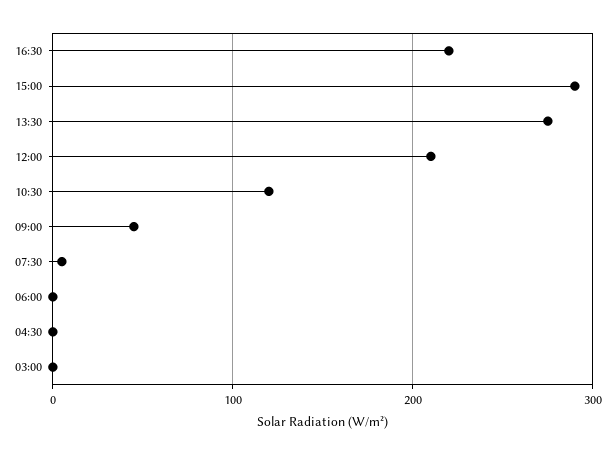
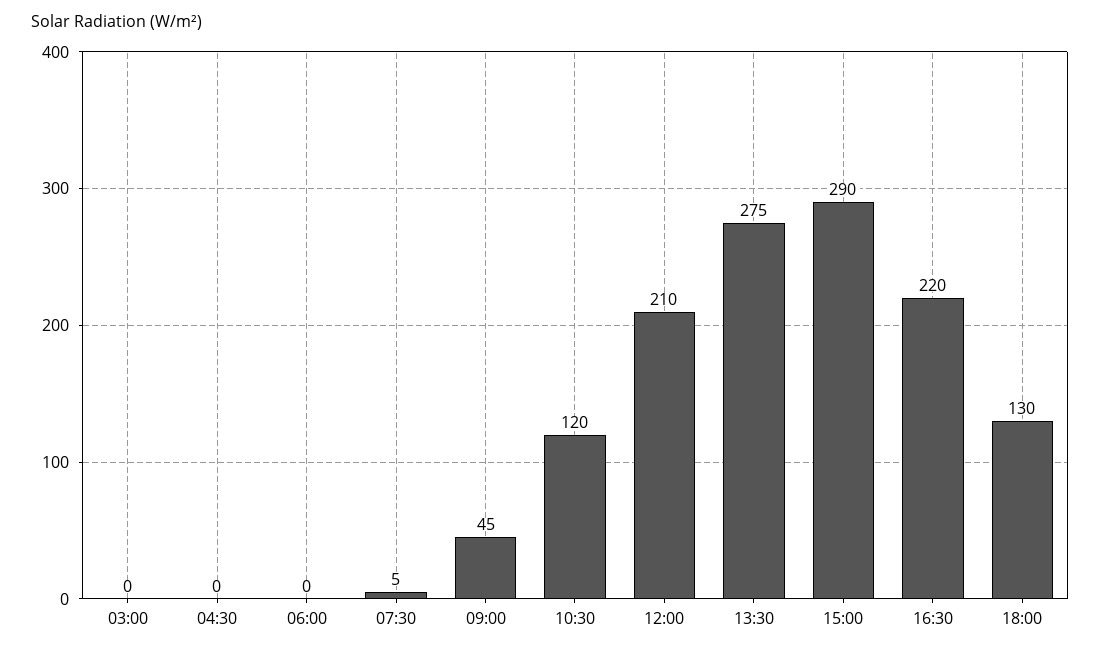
18:00: none -> 130

